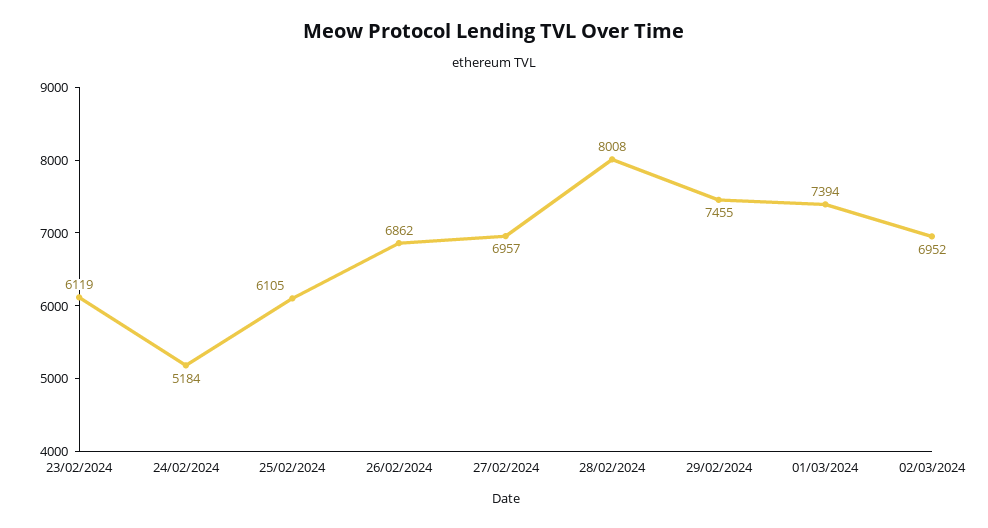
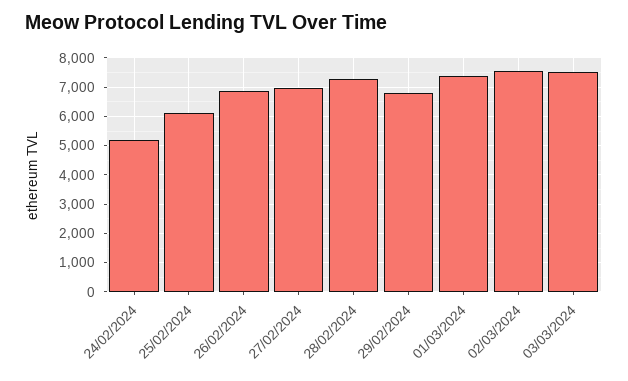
23/02/2024: 6119 -> none
28/02/2024: 8008 -> 7250
29/02/2024: 7455 -> 6750
02/03/2024: 6952 -> 7500
03/03/2024: none -> 7500

